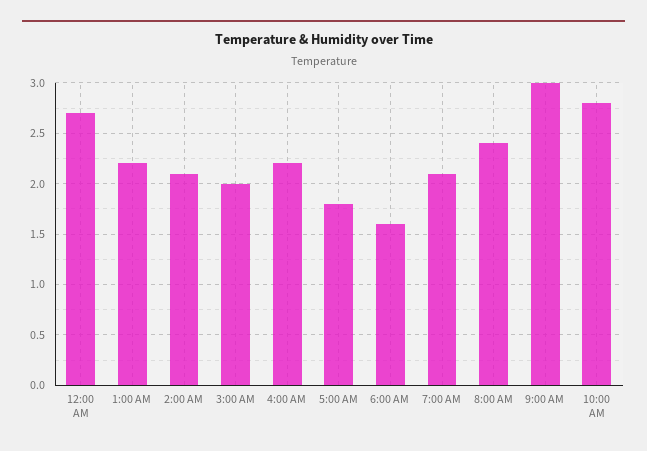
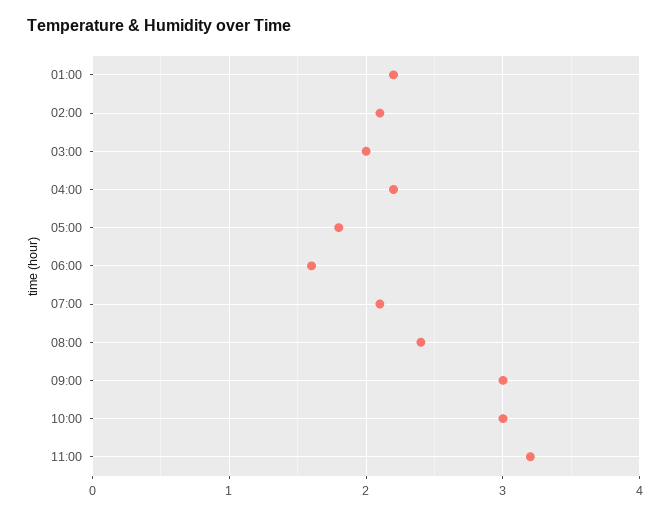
12:00 AM: 2.7 -> none
10:00 AM: 2.8 -> 3
11:00: none -> 3.2

